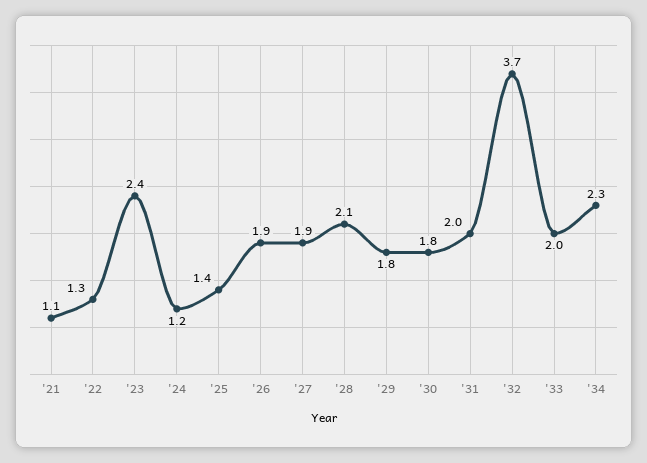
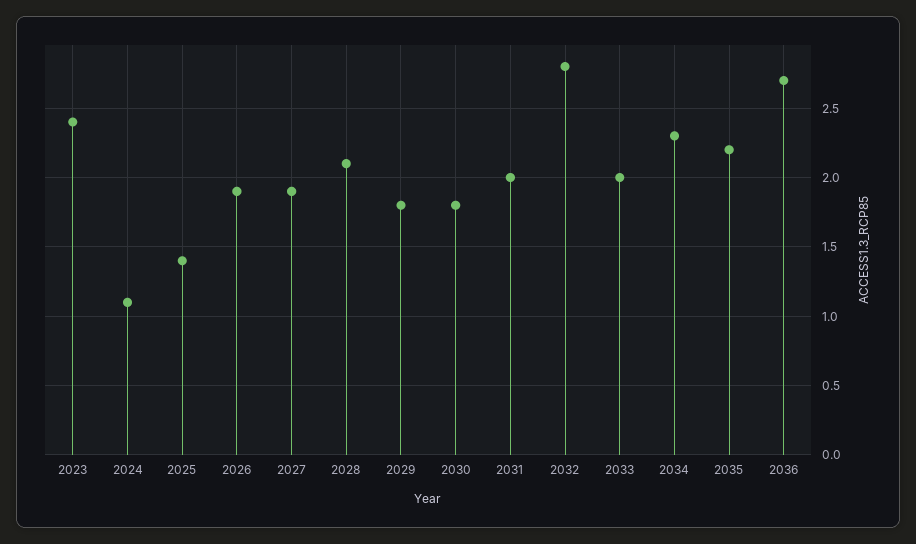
'21: 1.1 -> none
'22: 1.3 -> none
'24: 1.2 -> 1.1
'32: 3.7 -> 2.8
2035: none -> 2.2
2036: none -> 2.7

